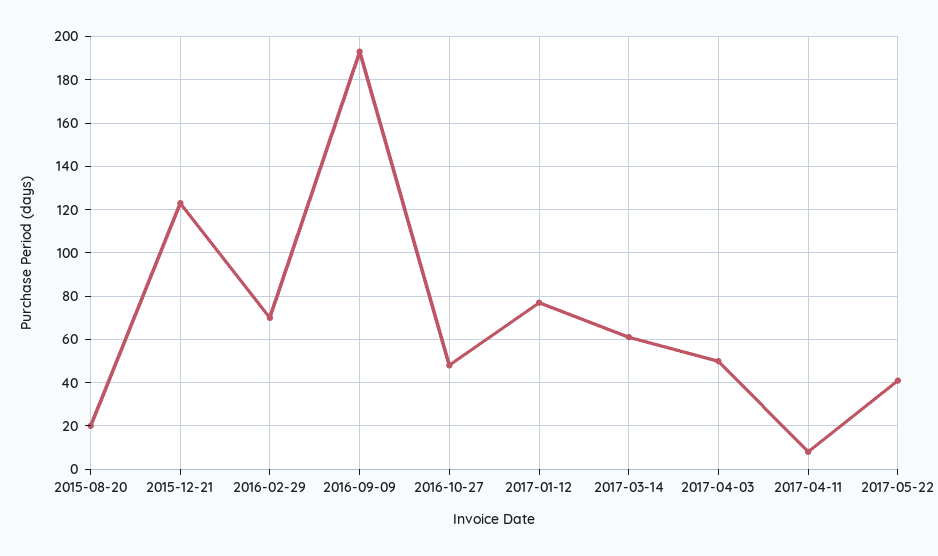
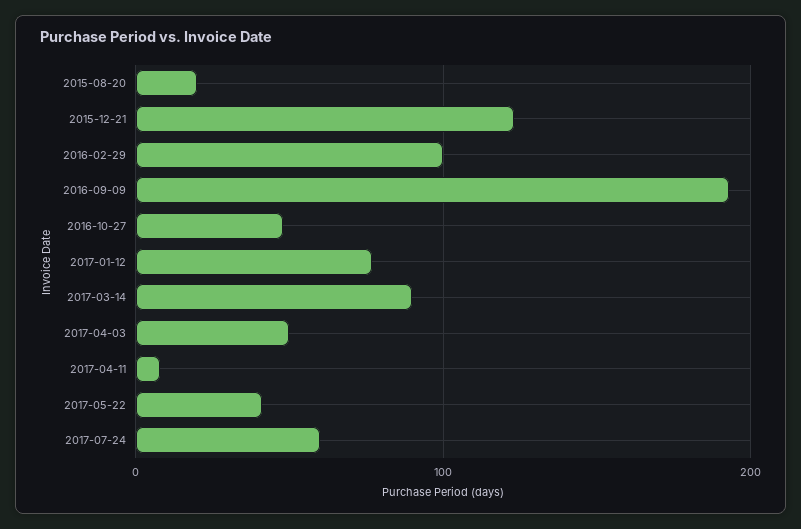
2016-02-29: 70 -> 100
2017-03-14: 60 -> 90
2017-07-24: none -> 60

